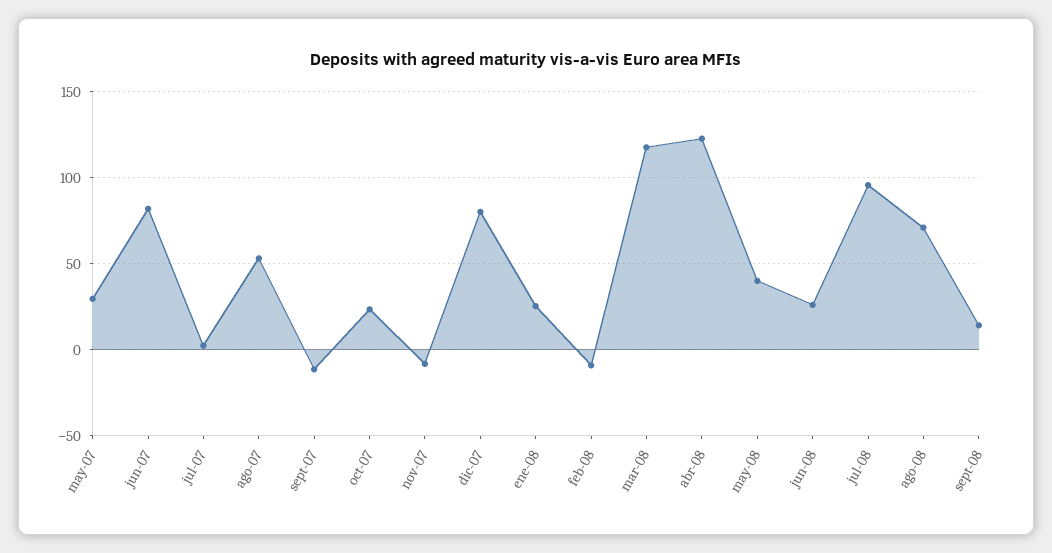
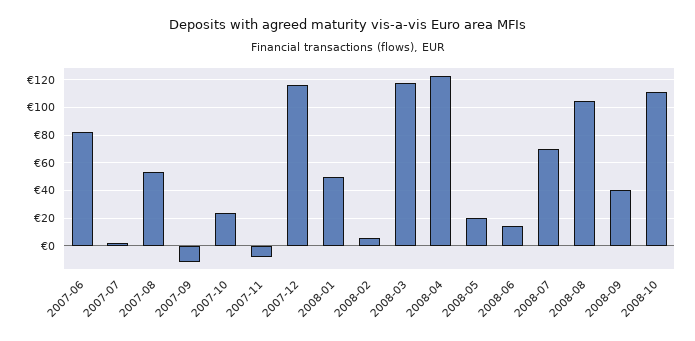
may-07: 30 -> none
dic-07: 80 -> 115
ene-08: 25 -> 50
feb-08: -10 -> 5
may-08: 40 -> 20
jun-08: 25 -> 15
jul-08: 95 -> 70
ago-08: 70 -> 105
sept-08: 15 -> 40
2008-10: none -> 110

